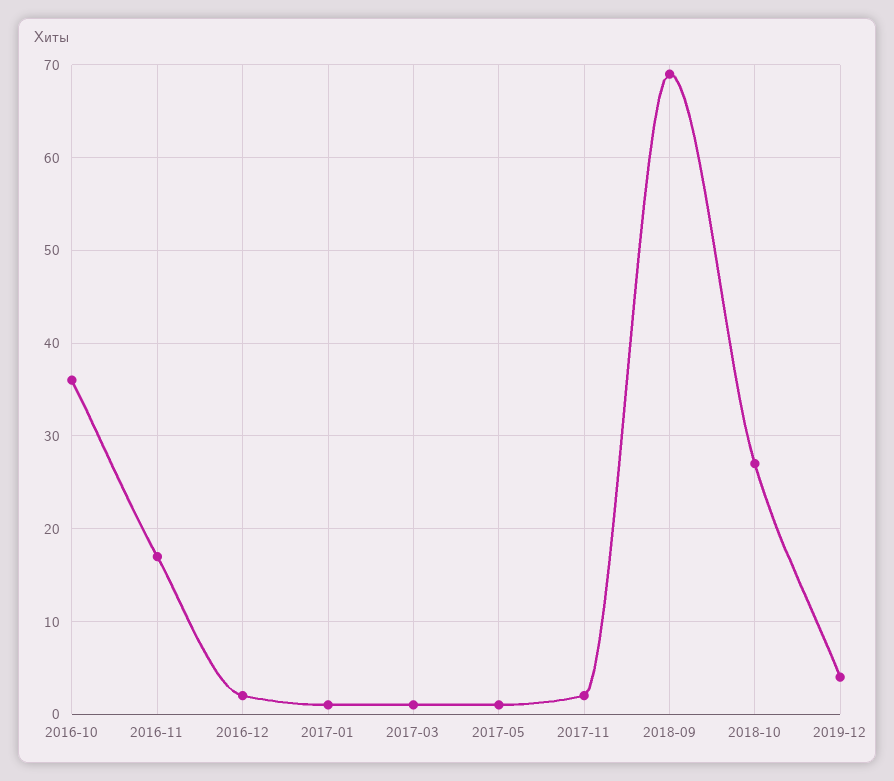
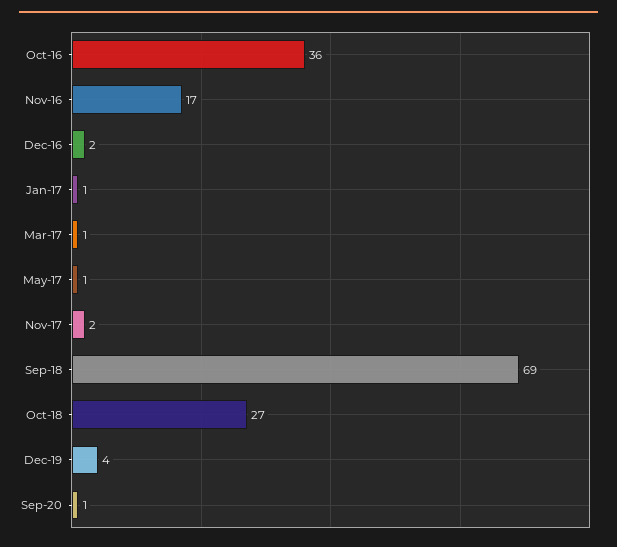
Sep-20: none -> 1

